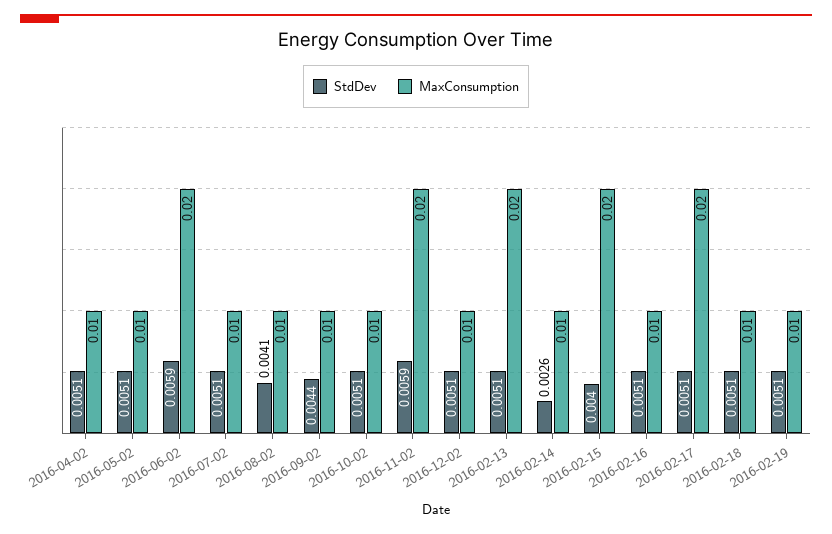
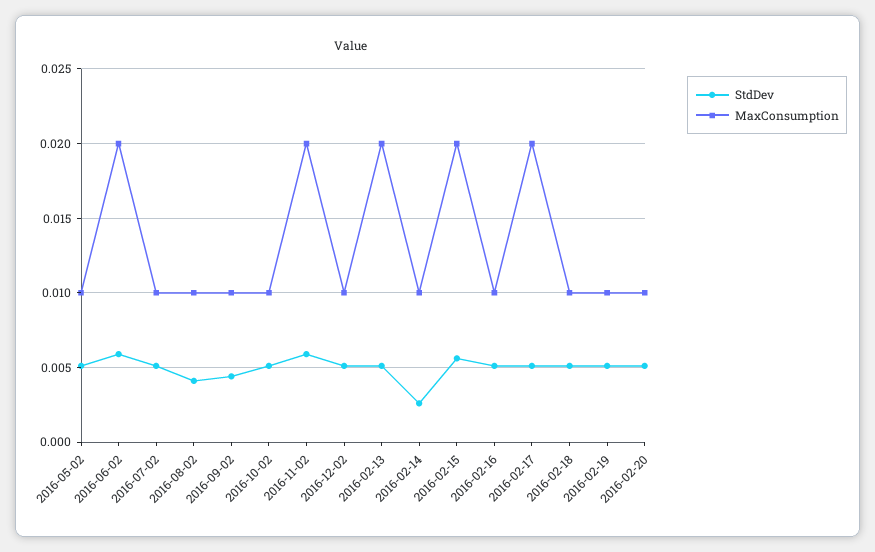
StdDev, 2016-04-02: 0.0051 -> none
MaxConsumption, 2016-04-02: 0.01 -> none
StdDev, 2016-02-15: 0.004 -> 0.0055
StdDev, 2016-02-20: none -> 0.005
MaxConsumption, 2016-02-20: none -> 0.01

